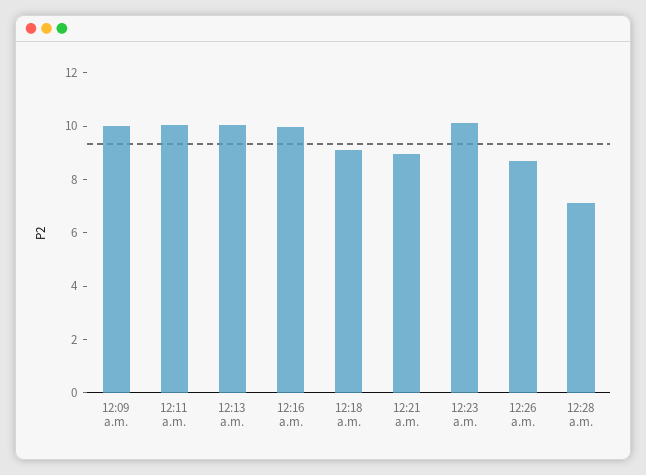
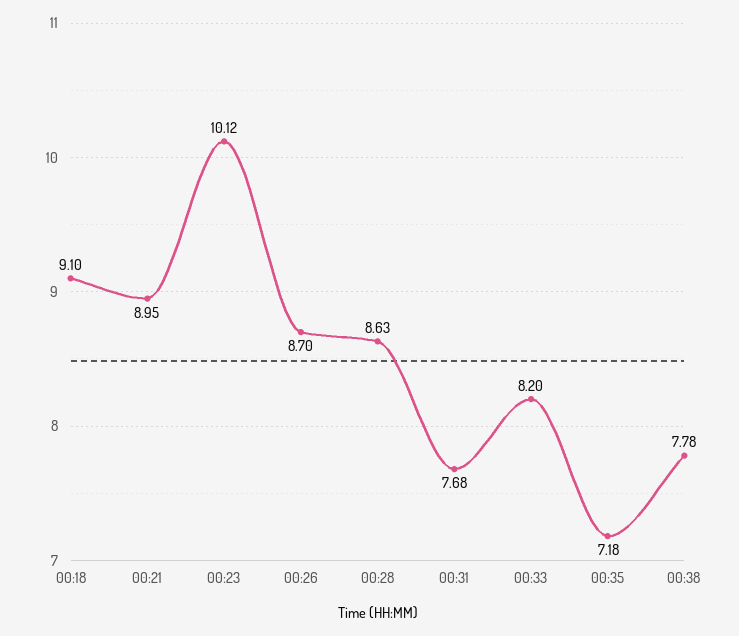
12:09 a.m.: 10 -> none
12:11 a.m.: 10 -> none
12:13 a.m.: 10 -> none
12:16 a.m.: 10 -> none
12:28 a.m.: 7 -> 8.63
00:31: none -> 7.68
00:33: none -> 8.2
00:35: none -> 7.18
00:38: none -> 7.78

